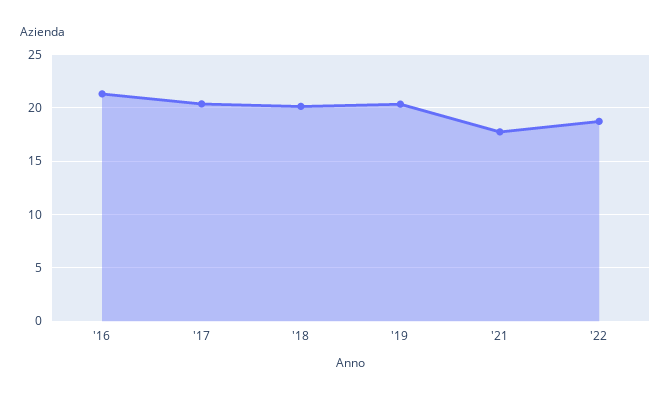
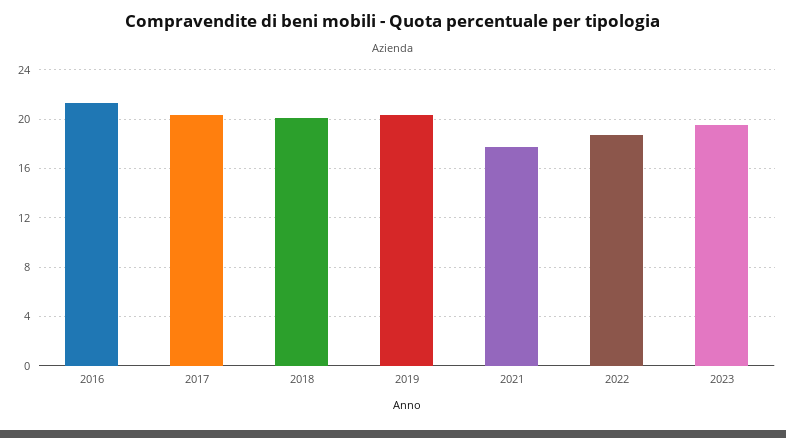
2023: none -> 19.5

